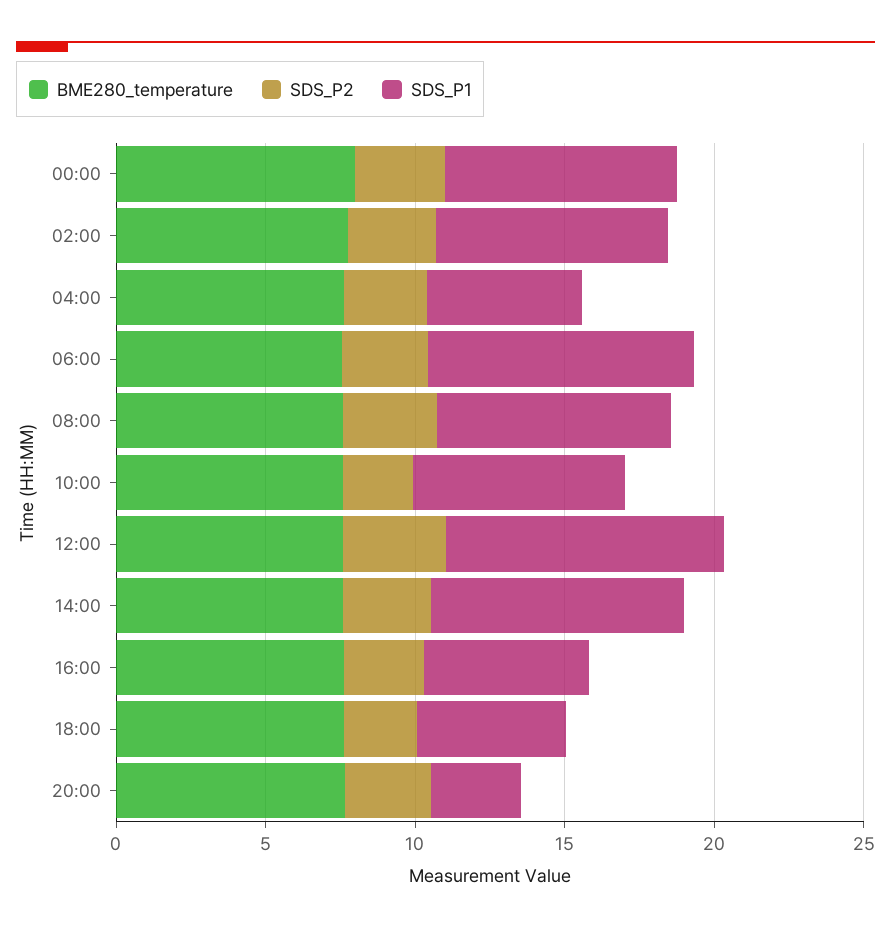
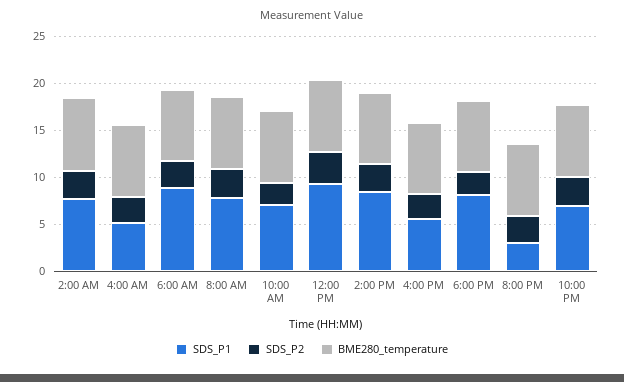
BME280_temperature, 00:00: 8 -> none
SDS_P2, 00:00: 3 -> none
SDS_P1, 00:00: 8 -> none
SDS_P1, 18:00: 5 -> 8
SDS_P1, 10:00 PM: none -> 7
SDS_P2, 10:00 PM: none -> 3
BME280_temperature, 10:00 PM: none -> 8

